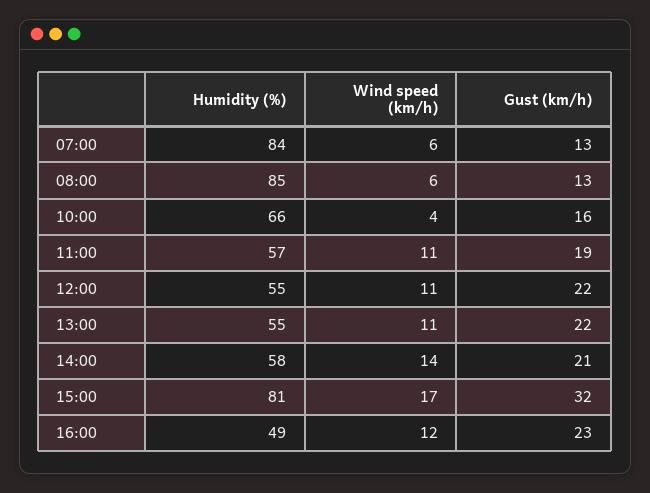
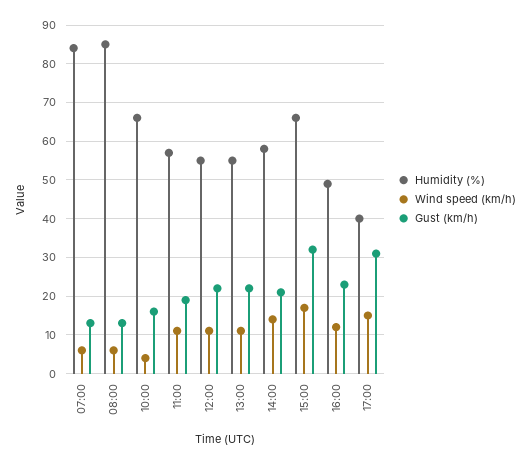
Humidity (%), 15:00: 81 -> 65
Humidity (%), 17:00: none -> 40
Wind speed (km/h), 17:00: none -> 15
Gust (km/h), 17:00: none -> 30

